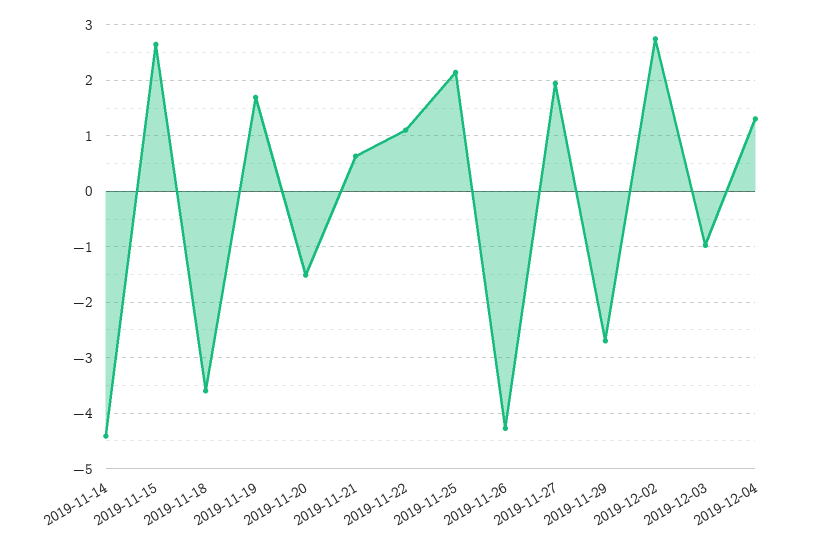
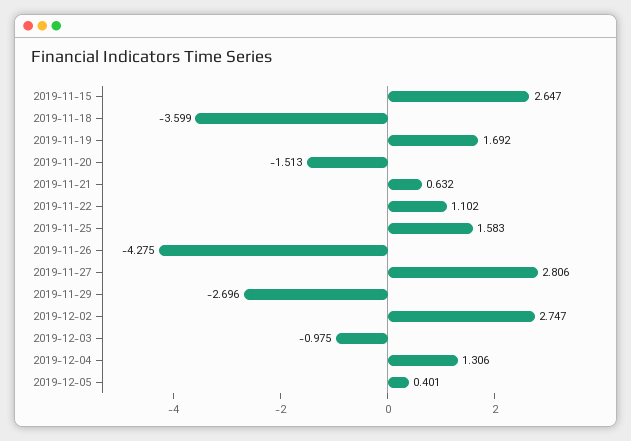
2019-11-14: -4.4 -> none
2019-11-25: 2.2 -> 1.583
2019-11-27: 2 -> 2.806
2019-12-05: none -> 0.401

